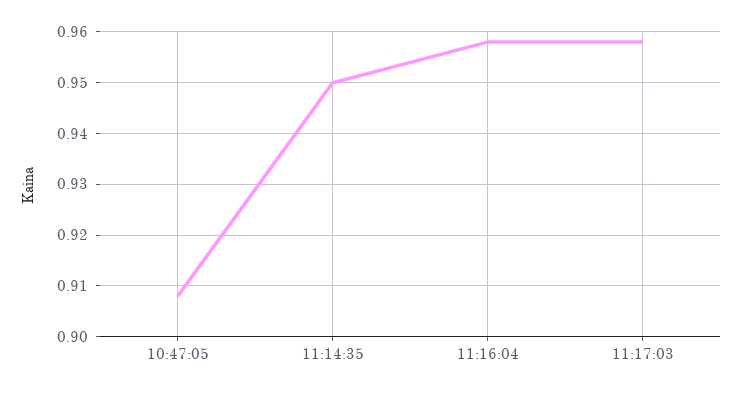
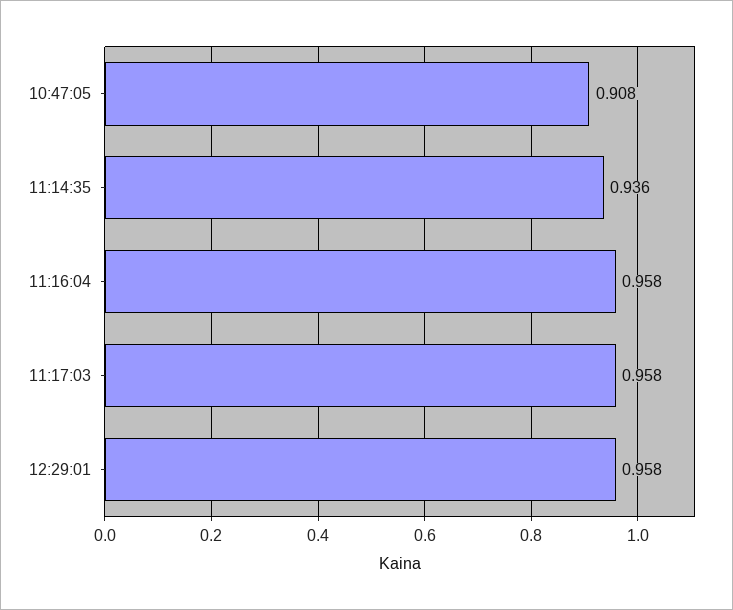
11:14:35: 0.95 -> 0.936
12:29:01: none -> 0.958

